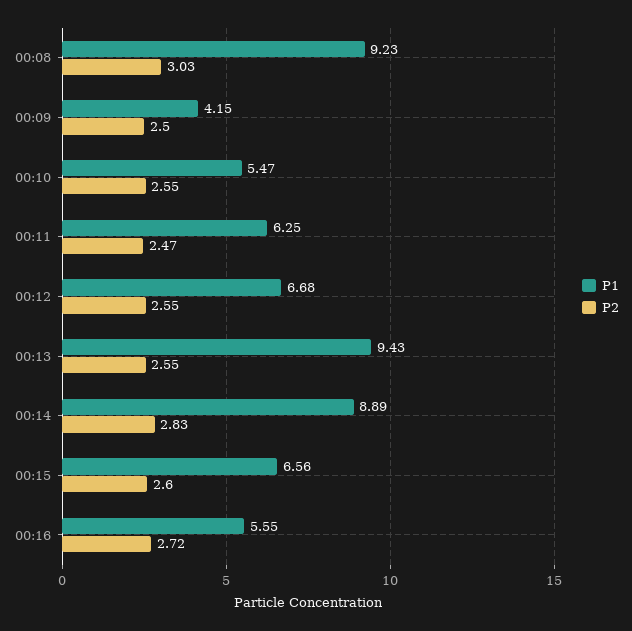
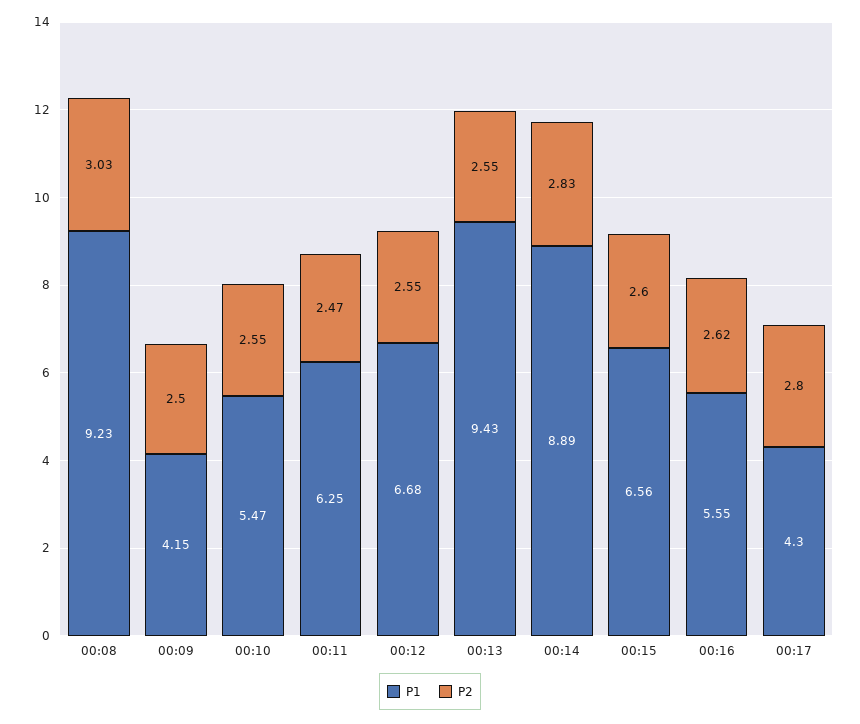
P2, 00:16: 2.72 -> 2.62
P1, 00:17: none -> 4.3
P2, 00:17: none -> 2.8

